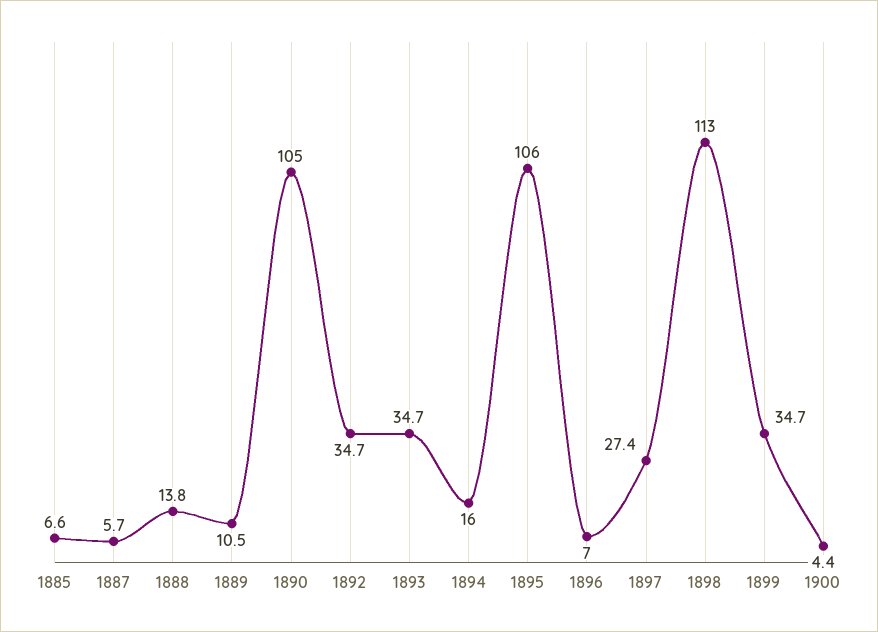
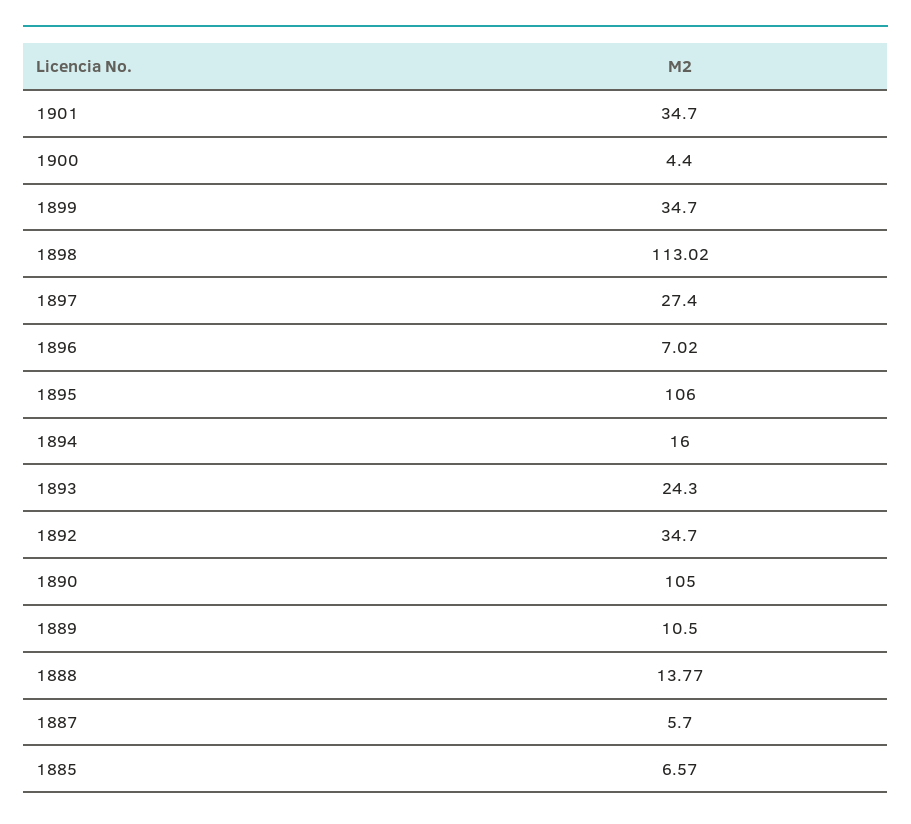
1893: 34.7 -> 24.3
1901: none -> 34.7

